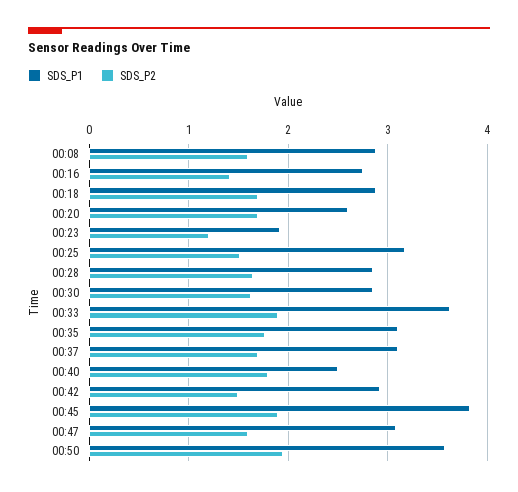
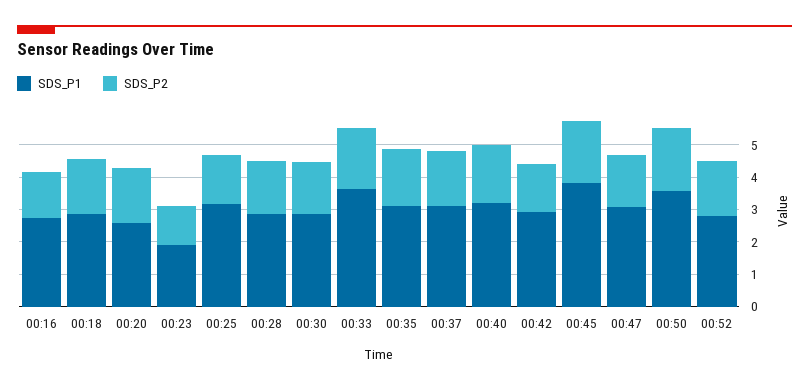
SDS_P1, 00:08: 2.9 -> none
SDS_P2, 00:08: 1.6 -> none
SDS_P1, 00:40: 2.5 -> 3.25
SDS_P1, 00:52: none -> 2.75
SDS_P2, 00:52: none -> 1.75

